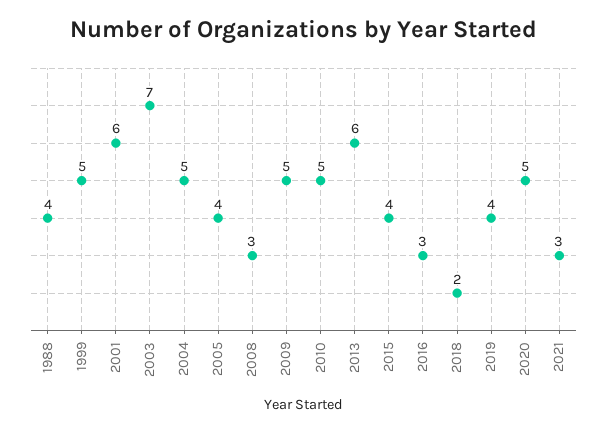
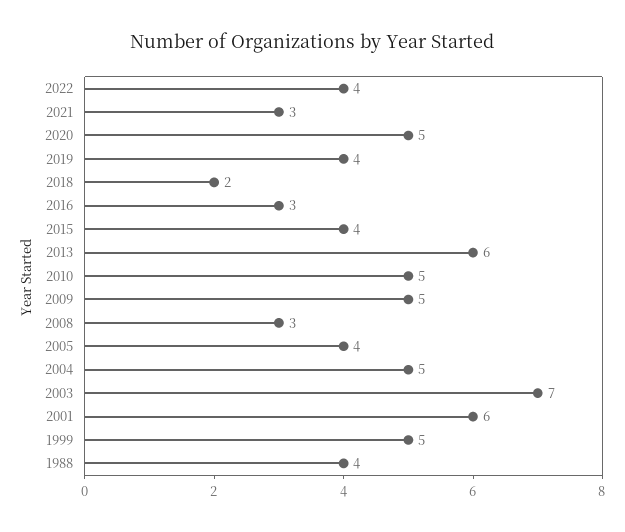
2022: none -> 4

